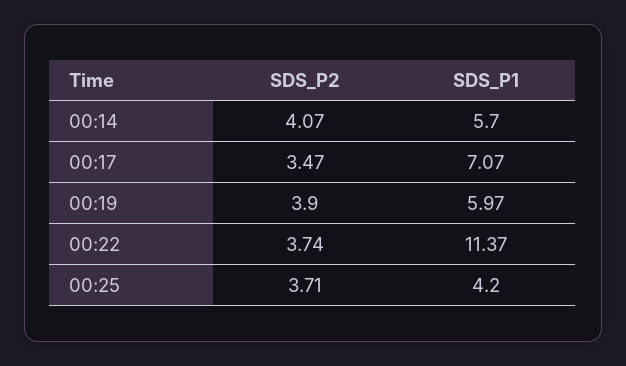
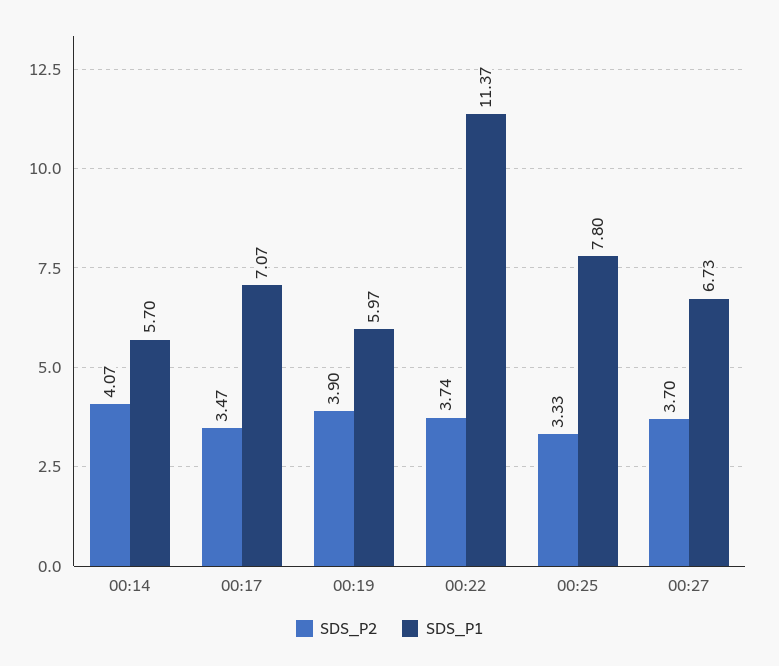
SDS_P2, 00:25: 3.71 -> 3.33
SDS_P1, 00:25: 4.2 -> 7.8
SDS_P2, 00:27: none -> 3.7
SDS_P1, 00:27: none -> 6.73

